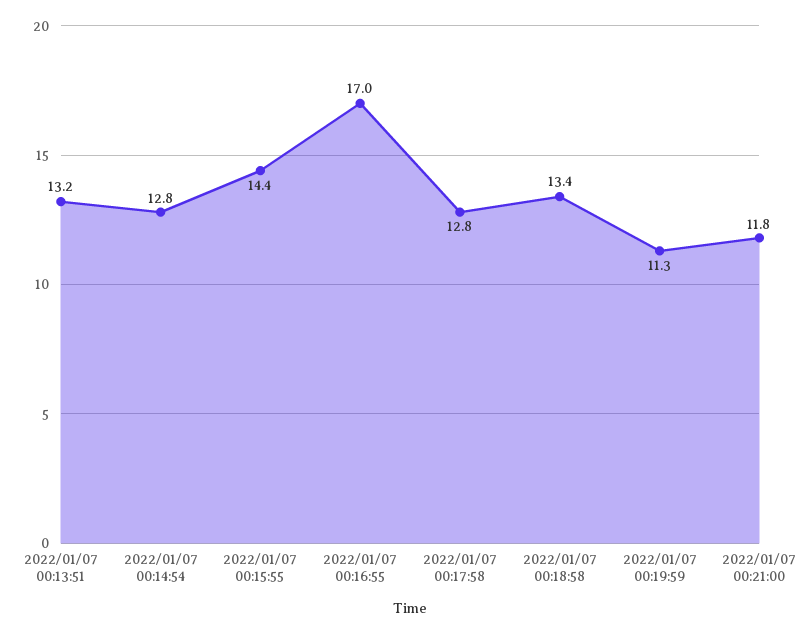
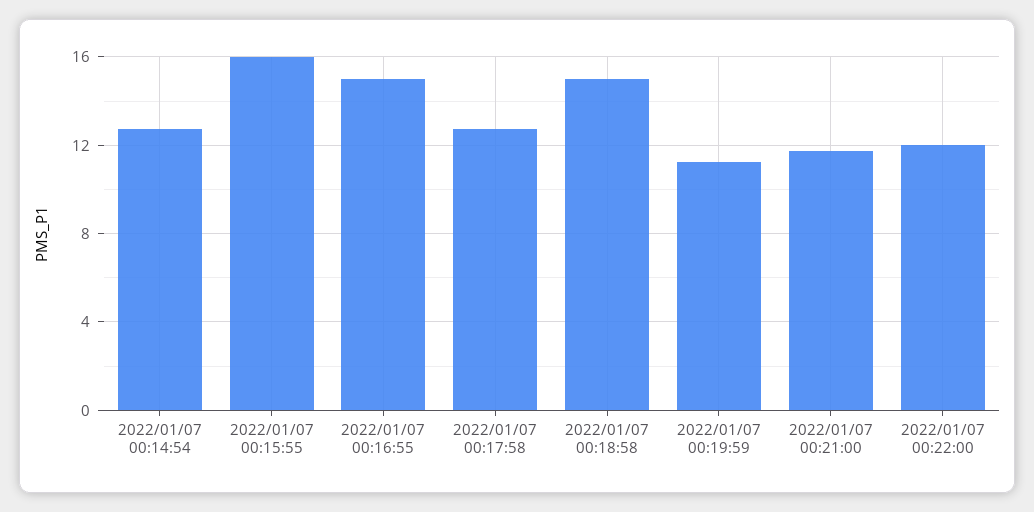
2022/01/07 00:13:51: 13.2 -> none
2022/01/07 00:15:55: 14.4 -> 16
2022/01/07 00:16:55: 17 -> 15
2022/01/07 00:18:58: 13.4 -> 15
2022/01/07 00:22:00: none -> 12

